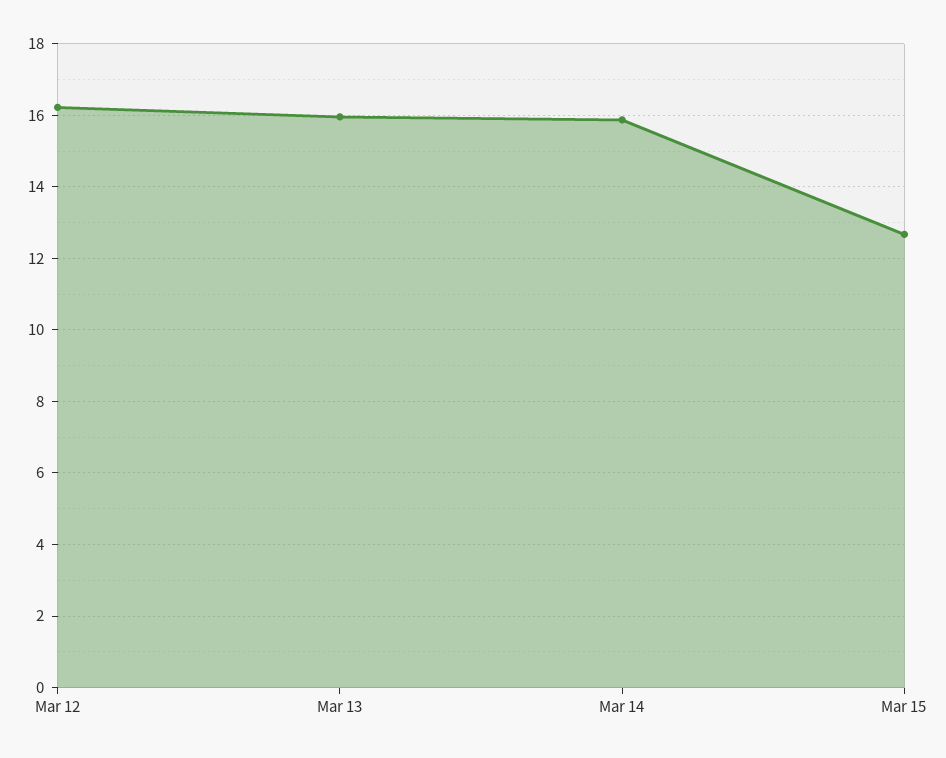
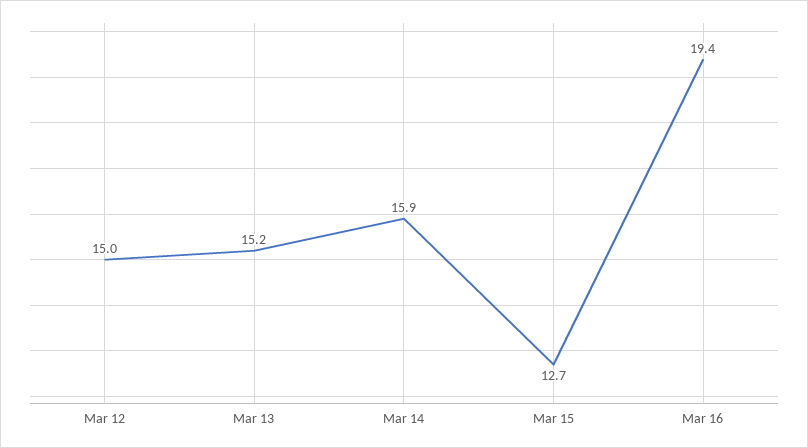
Mar 12: 16.2 -> 15
Mar 13: 16 -> 15.2
Mar 16: none -> 19.4

